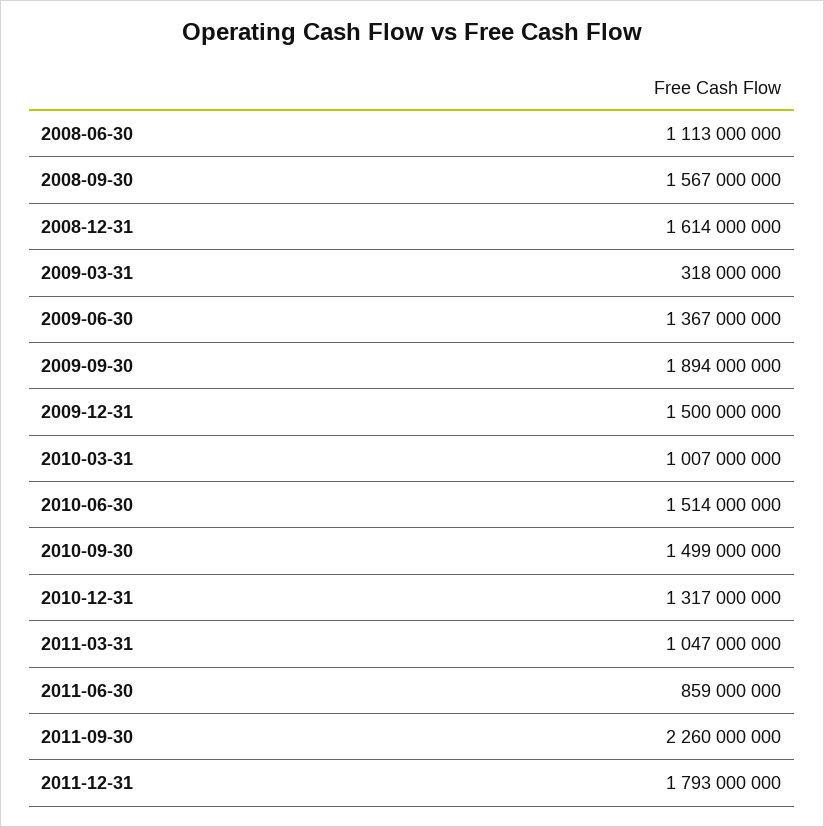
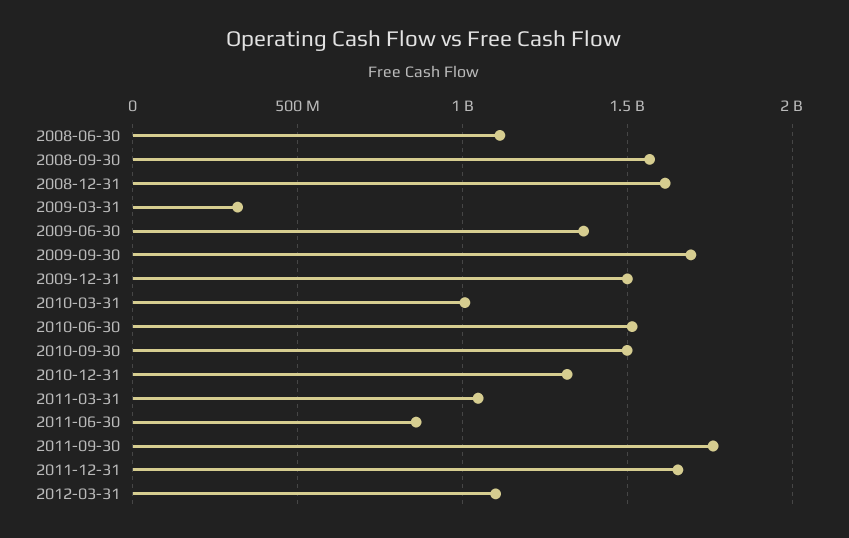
2009-09-30: 1894000000 -> 1700000000
2011-09-30: 2260000000 -> 1750000000
2011-12-31: 1793000000 -> 1650000000
2012-03-31: none -> 1100000000

